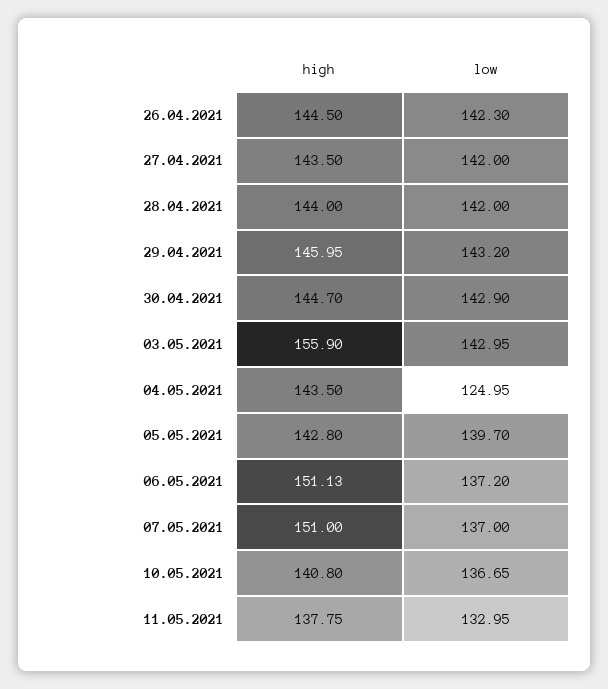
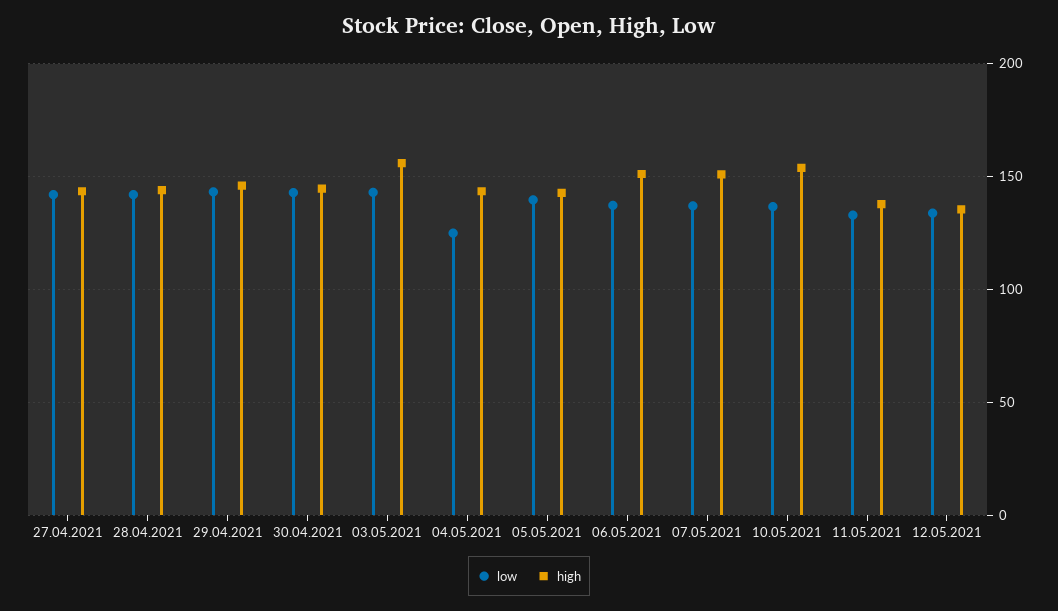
high, 26.04.2021: 144.5 -> none
low, 26.04.2021: 142.3 -> none
high, 10.05.2021: 140.8 -> 155
low, 12.05.2021: none -> 135
high, 12.05.2021: none -> 135

